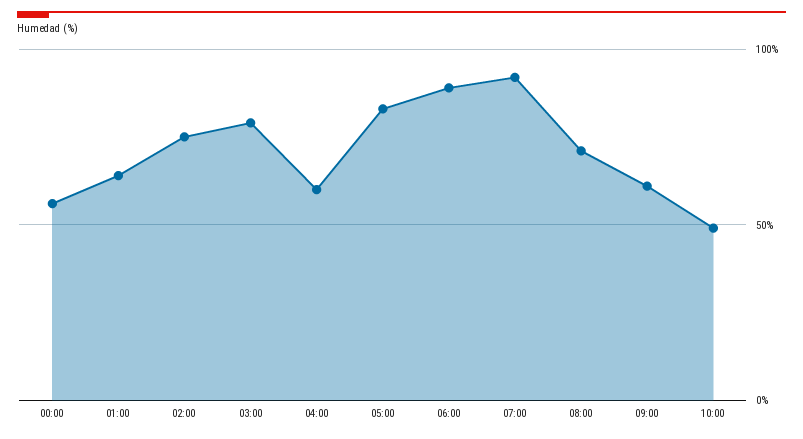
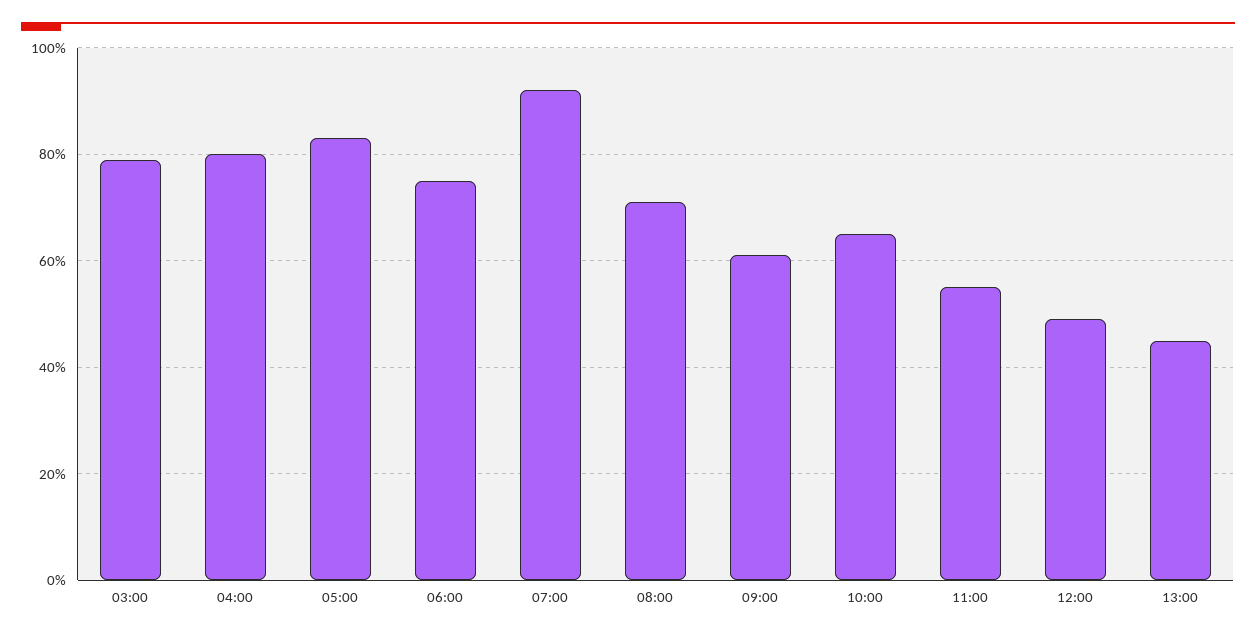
00:00: 55 -> none
01:00: 65 -> none
02:00: 75 -> none
04:00: 60 -> 80
06:00: 90 -> 75
10:00: 50 -> 65
11:00: none -> 55
12:00: none -> 50
13:00: none -> 45

